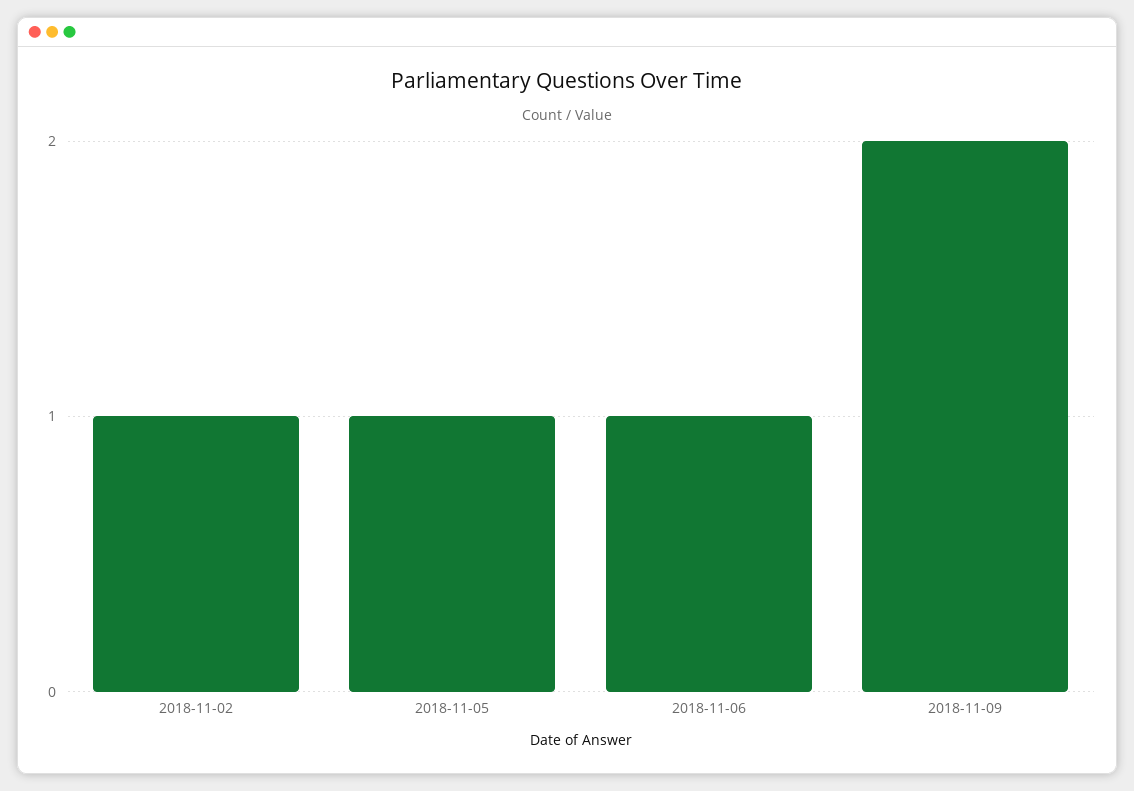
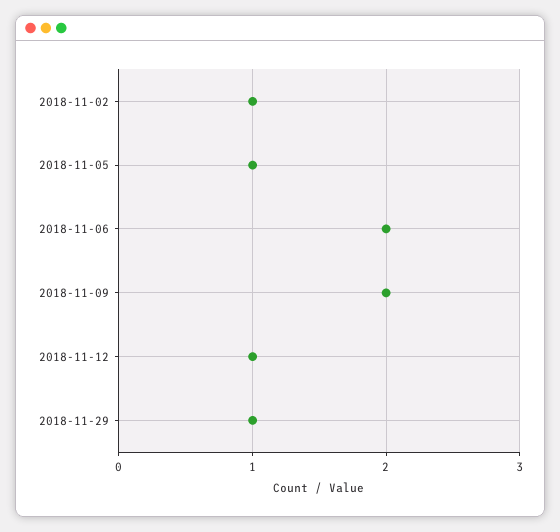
2018-11-06: 1 -> 2
2018-11-12: none -> 1
2018-11-29: none -> 1

